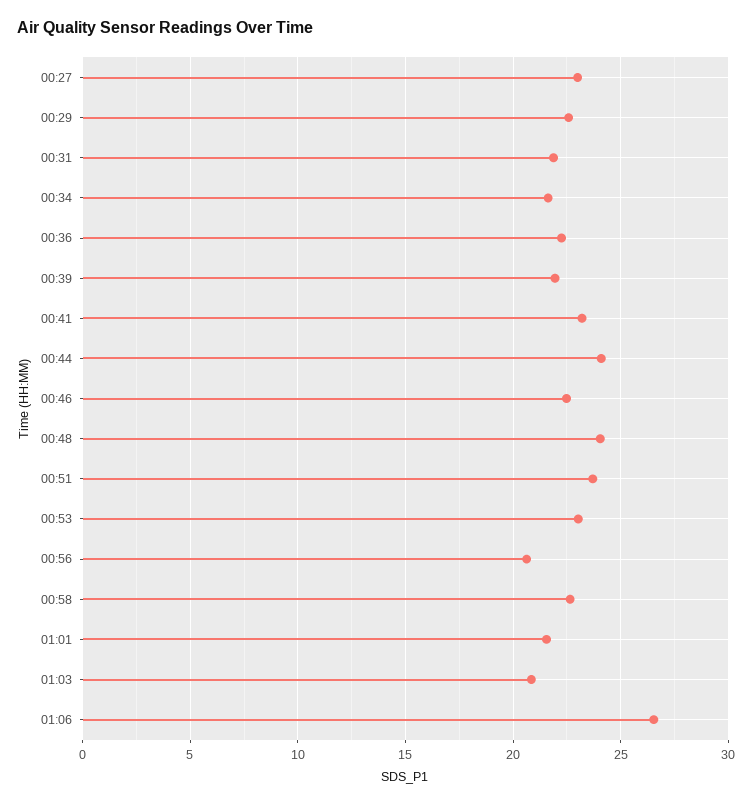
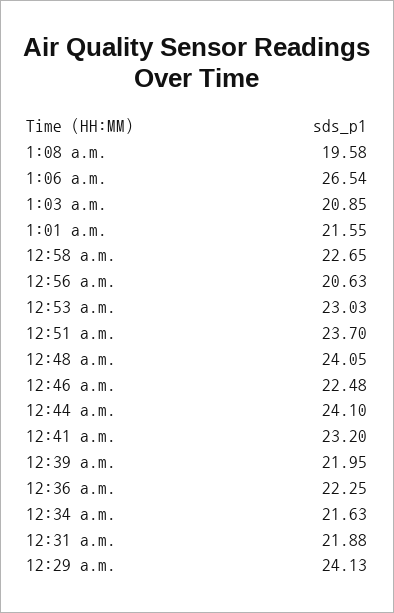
00:27: 23 -> none
00:29: 22.5 -> 24.13
1:08 a.m.: none -> 19.58

